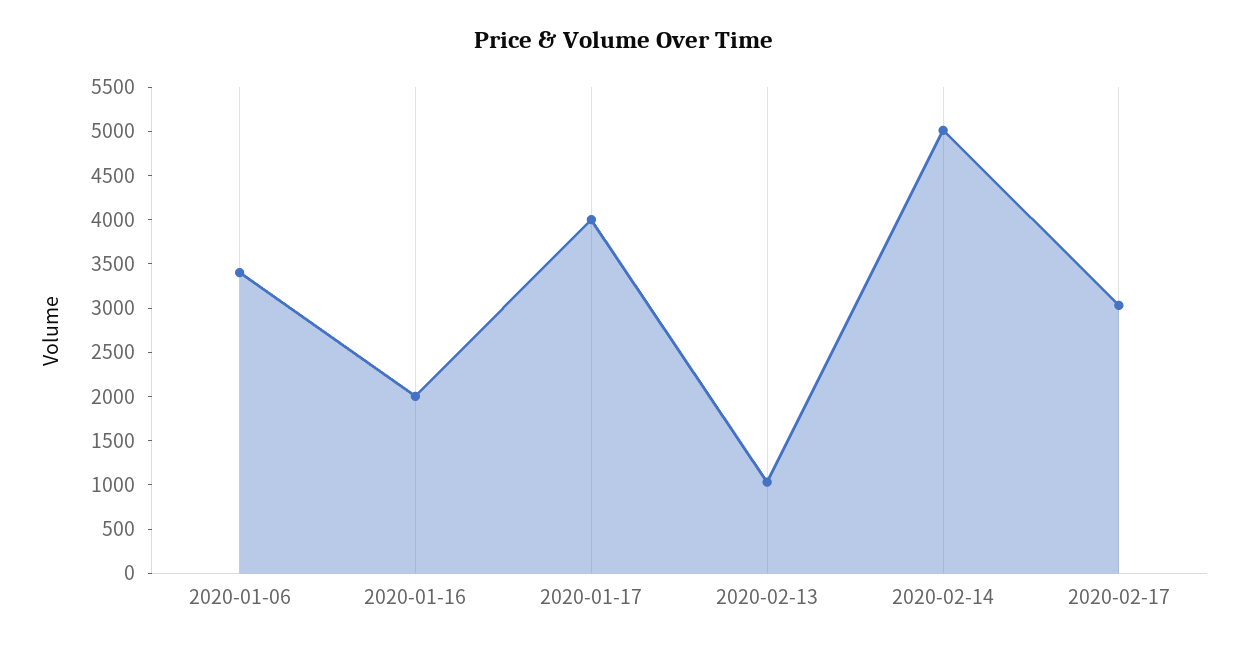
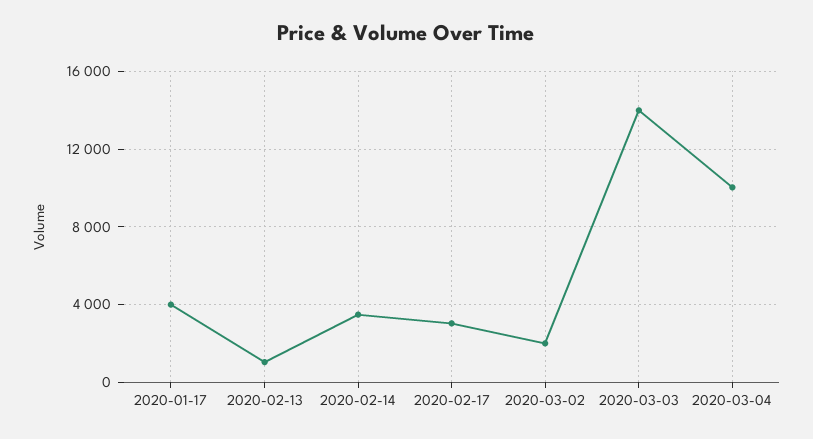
2020-01-06: 3400 -> none
2020-01-16: 2000 -> none
2020-02-14: 5000 -> 3500
2020-03-02: none -> 2000
2020-03-03: none -> 14000
2020-03-04: none -> 10000

